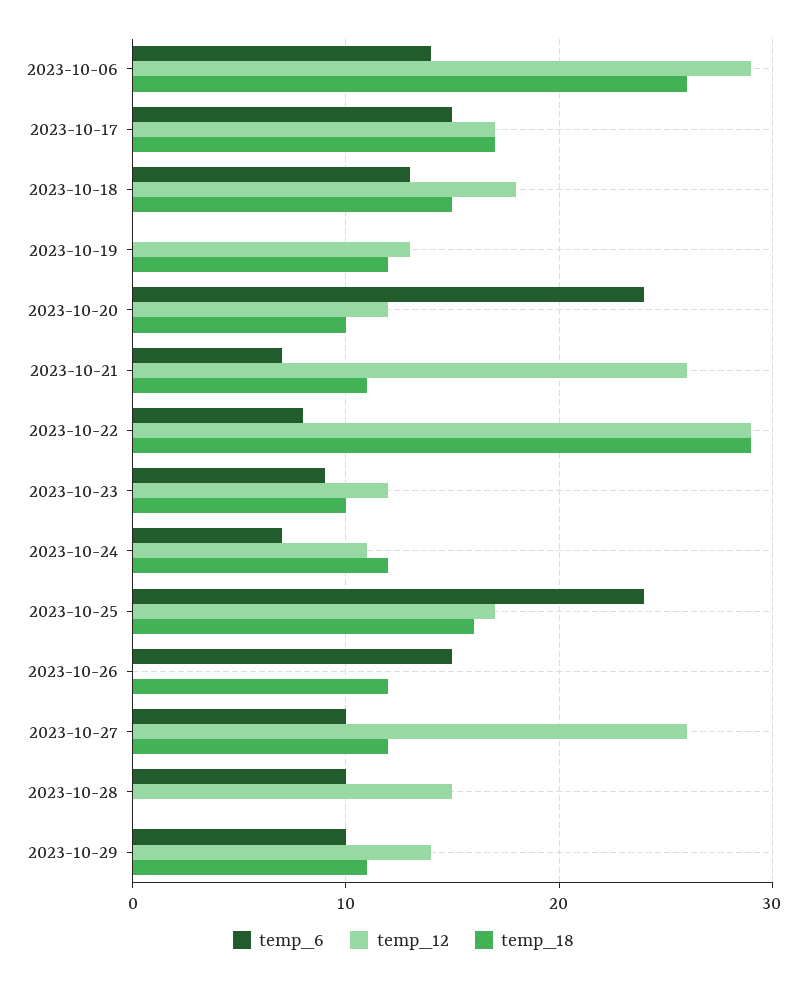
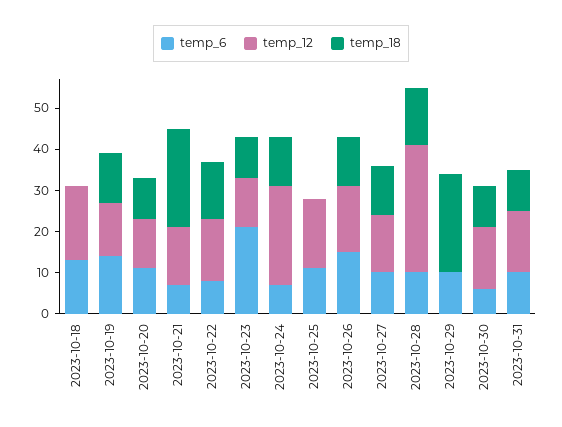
temp_6, 2023-10-06: 14 -> none
temp_12, 2023-10-06: 29 -> none
temp_18, 2023-10-06: 26 -> none
temp_6, 2023-10-17: 15 -> none
temp_12, 2023-10-17: 17 -> none
temp_18, 2023-10-17: 17 -> none
temp_18, 2023-10-18: 15 -> 0
temp_6, 2023-10-19: 0 -> 15
temp_6, 2023-10-20: 24 -> 10
temp_12, 2023-10-21: 26 -> 15
temp_18, 2023-10-21: 11 -> 25
temp_12, 2023-10-22: 29 -> 15
temp_18, 2023-10-22: 29 -> 15
temp_6, 2023-10-23: 9 -> 20
temp_12, 2023-10-24: 11 -> 25
temp_6, 2023-10-25: 24 -> 10
temp_18, 2023-10-25: 16 -> 0
temp_12, 2023-10-26: 0 -> 15
temp_12, 2023-10-27: 26 -> 15
temp_12, 2023-10-28: 15 -> 30
temp_18, 2023-10-28: 0 -> 15
temp_12, 2023-10-29: 14 -> 0
temp_18, 2023-10-29: 11 -> 25
temp_6, 2023-10-30: none -> 5
temp_12, 2023-10-30: none -> 15
temp_18, 2023-10-30: none -> 10
temp_6, 2023-10-31: none -> 10
temp_12, 2023-10-31: none -> 15
temp_18, 2023-10-31: none -> 10

